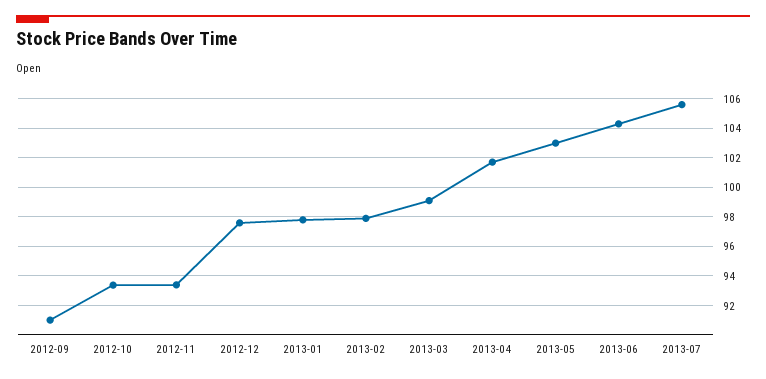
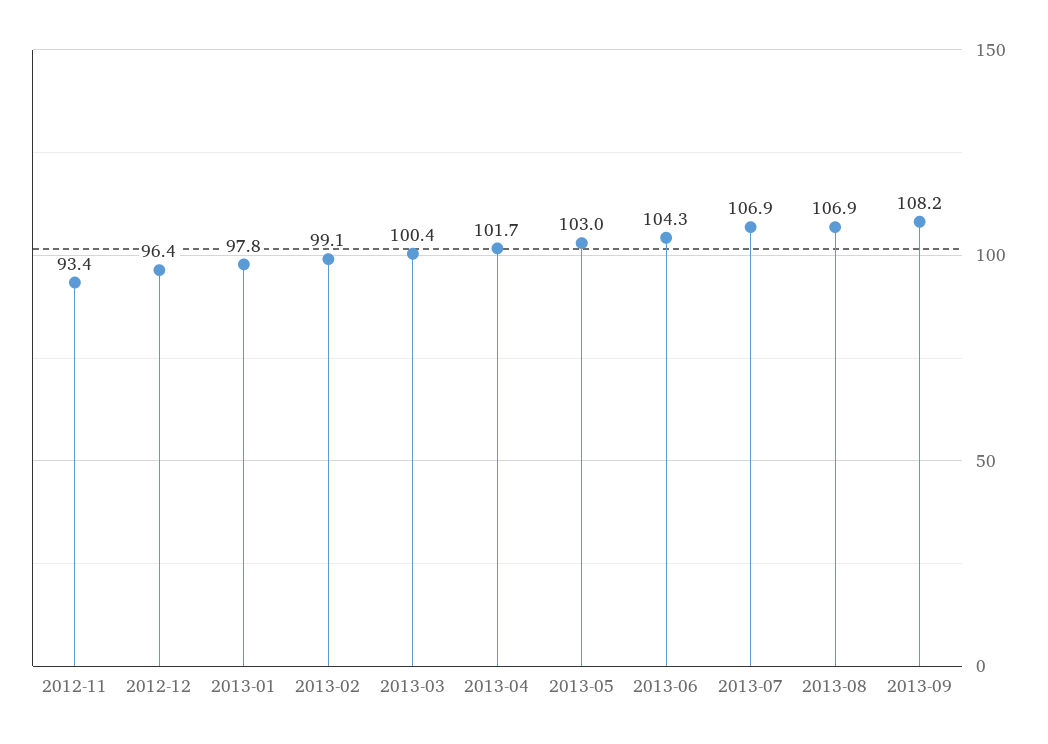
2012-09: 91 -> none
2012-10: 93.5 -> none
2012-12: 97.5 -> 96.4
2013-02: 98 -> 99.1
2013-03: 99 -> 100.4
2013-07: 105.5 -> 106.9
2013-08: none -> 106.9
2013-09: none -> 108.2

